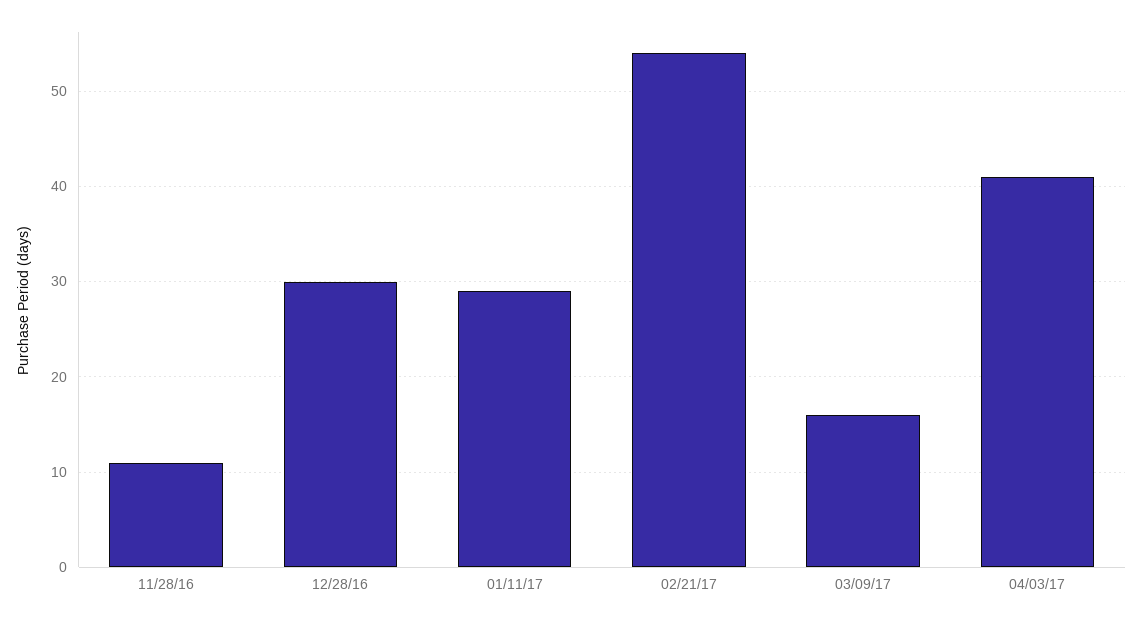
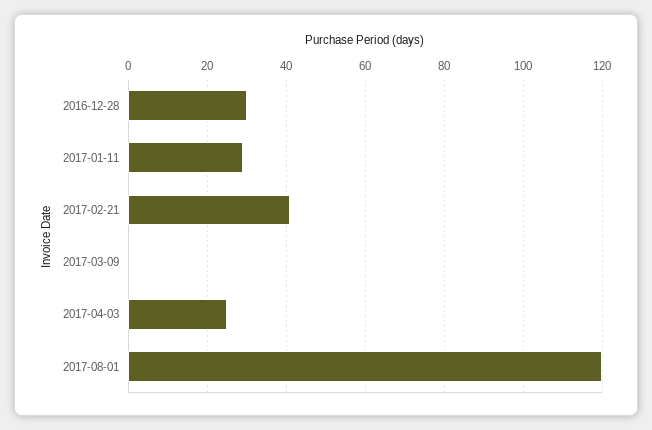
11/28/16: 11 -> none
02/21/17: 54 -> 40
03/09/17: 16 -> 0
04/03/17: 41 -> 25
2017-08-01: none -> 120

